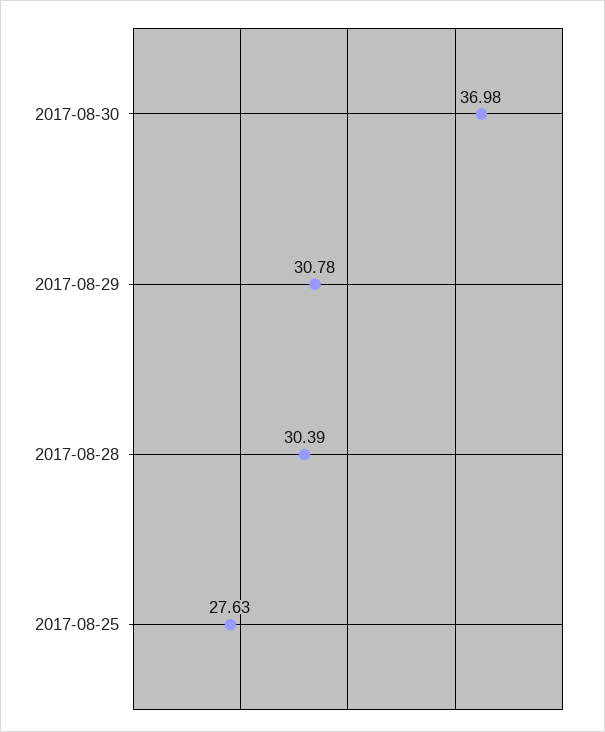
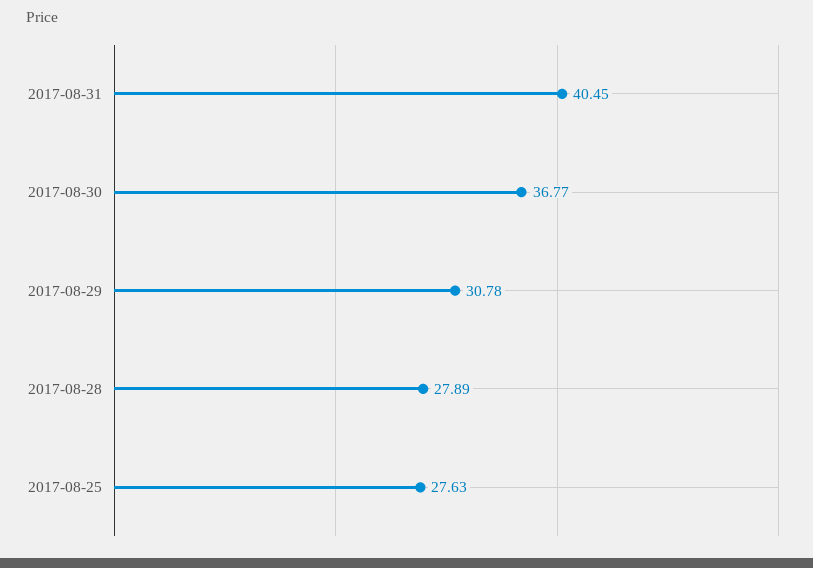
2017-08-30: 36.98 -> 36.77
2017-08-28: 30.39 -> 27.89
2017-08-31: none -> 40.45

